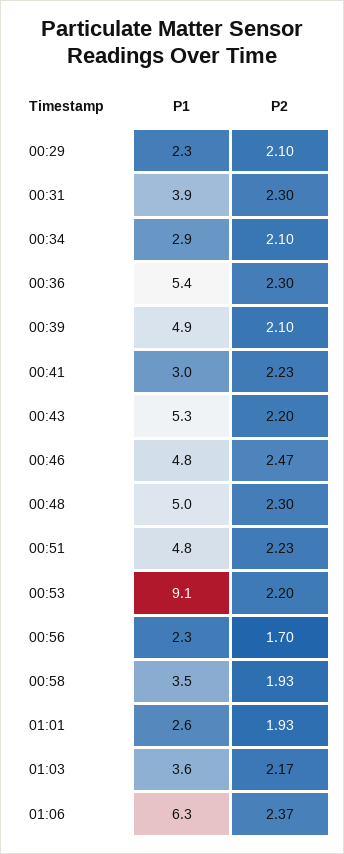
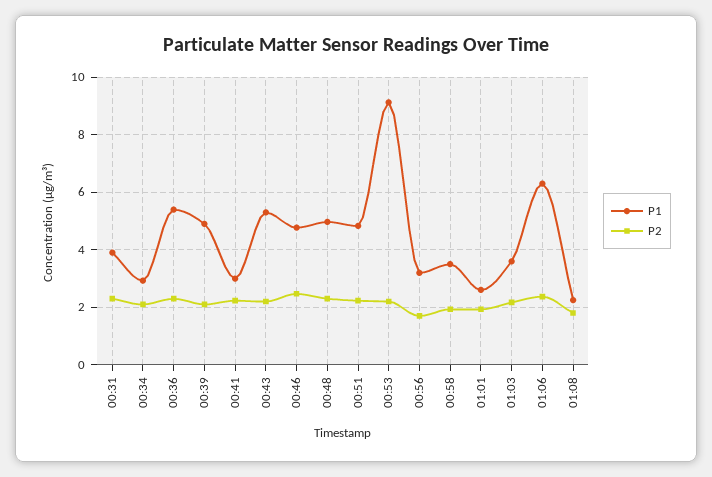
P1, 00:29: 2.3 -> none
P2, 00:29: 2.1 -> none
P1, 00:56: 2.3 -> 3.25
P1, 01:08: none -> 2.25
P2, 01:08: none -> 1.75

